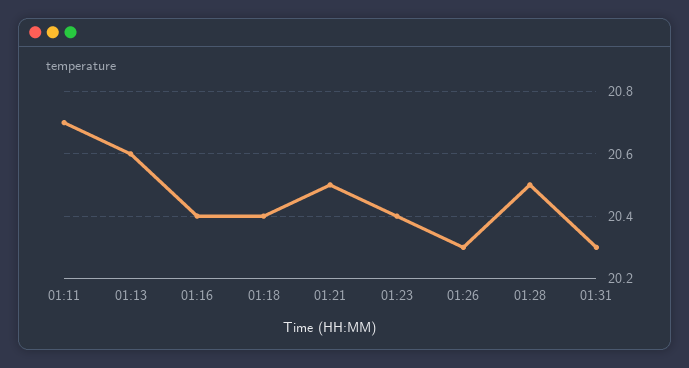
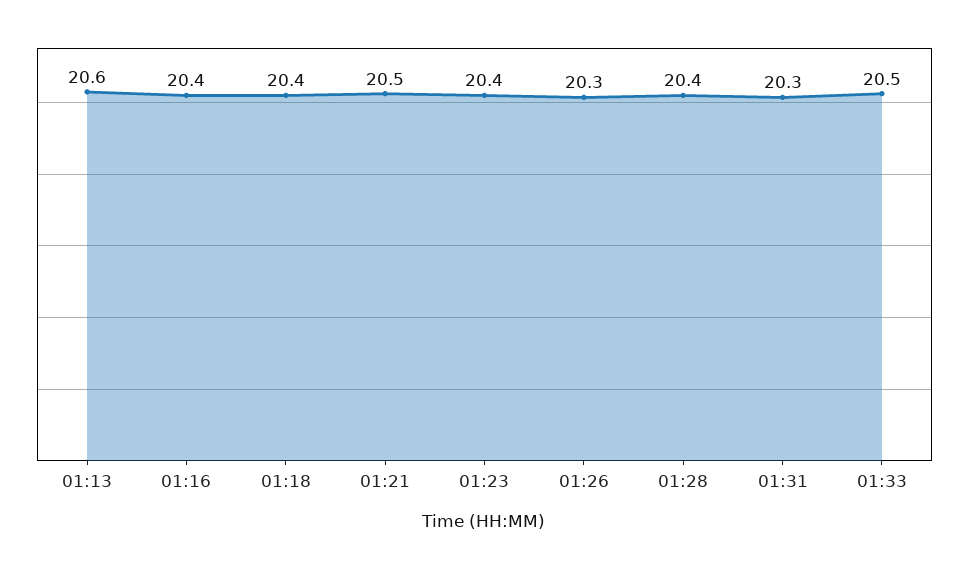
01:11: 20.7 -> none
01:28: 20.5 -> 20.4
01:33: none -> 20.5

